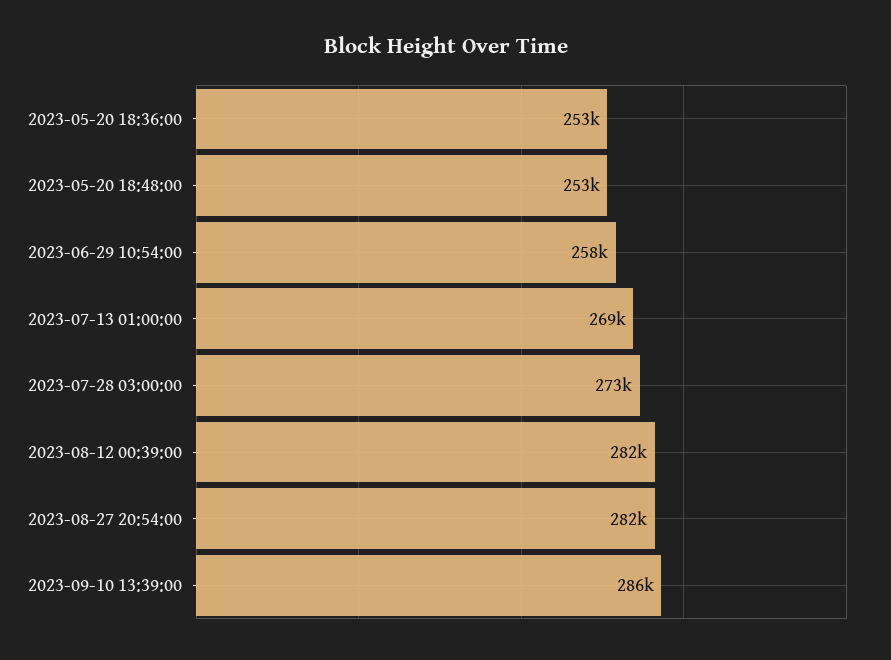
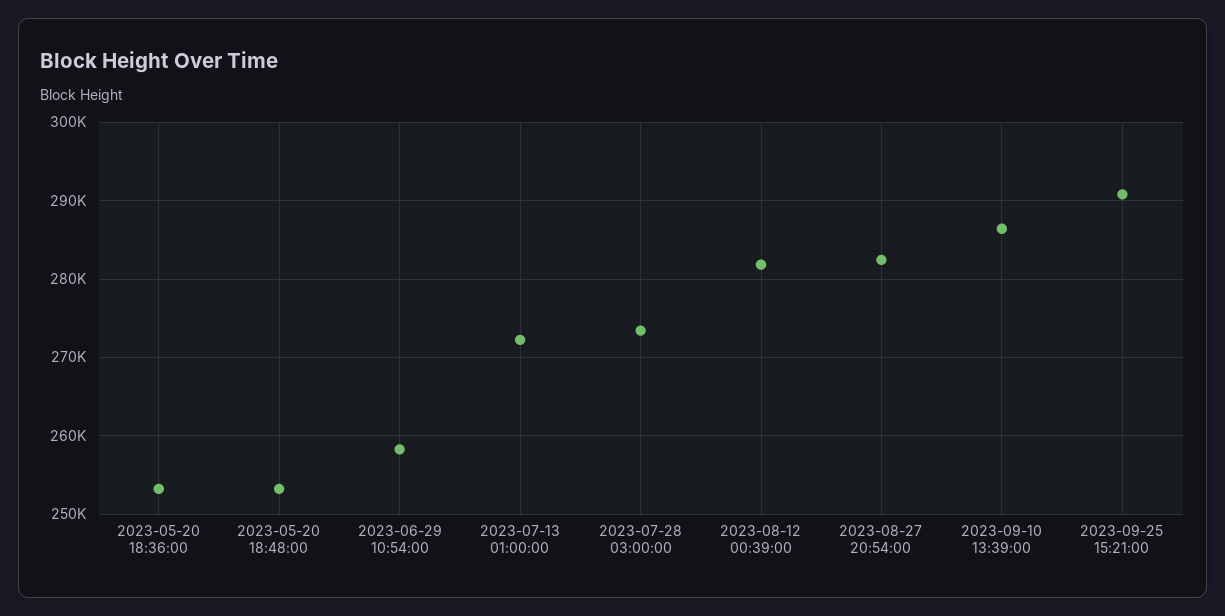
2023-07-13 01:00:00: 269000 -> 272000
2023-09-25 15:21:00: none -> 291000

